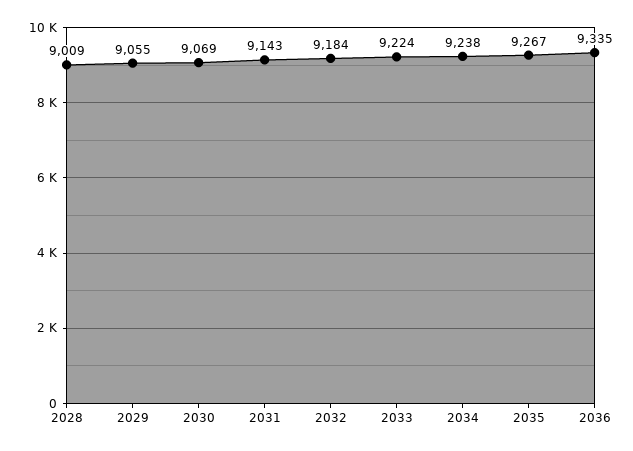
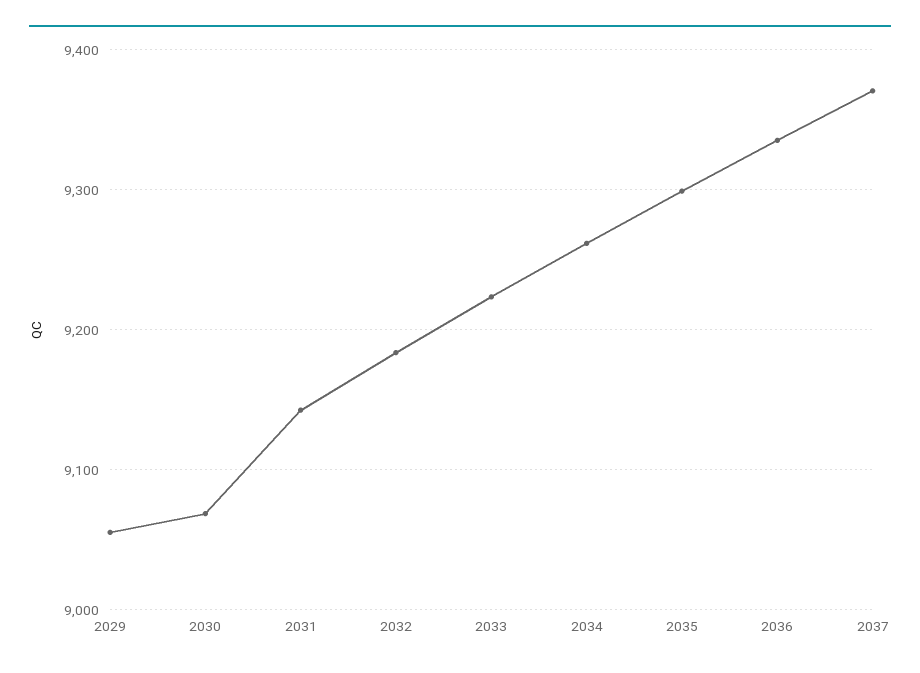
2028: 9009 -> none
2034: 9238 -> 9260
2035: 9267 -> 9300
2037: none -> 9370

